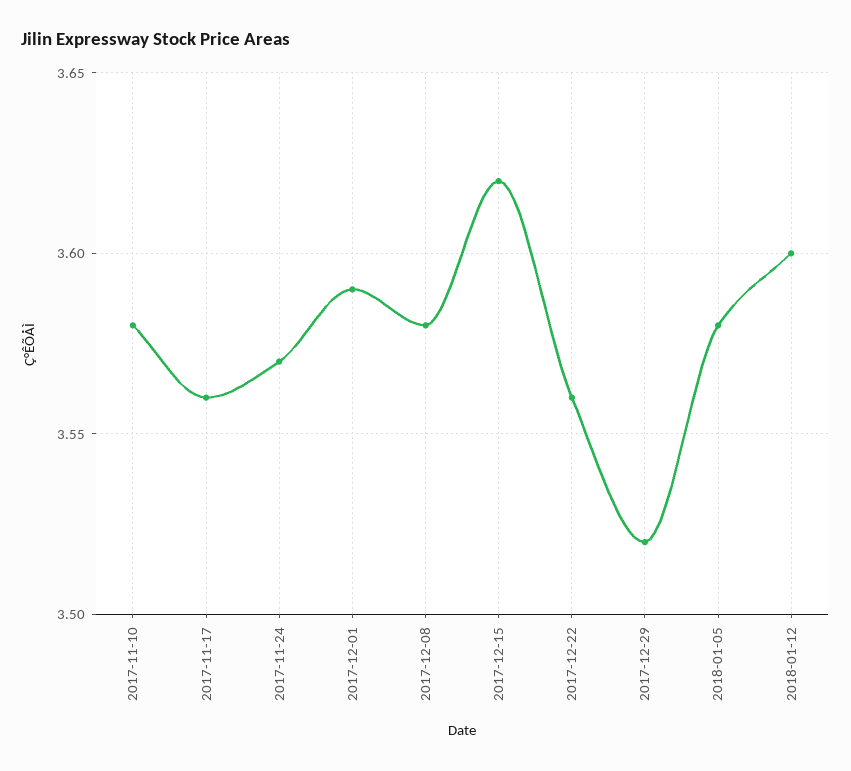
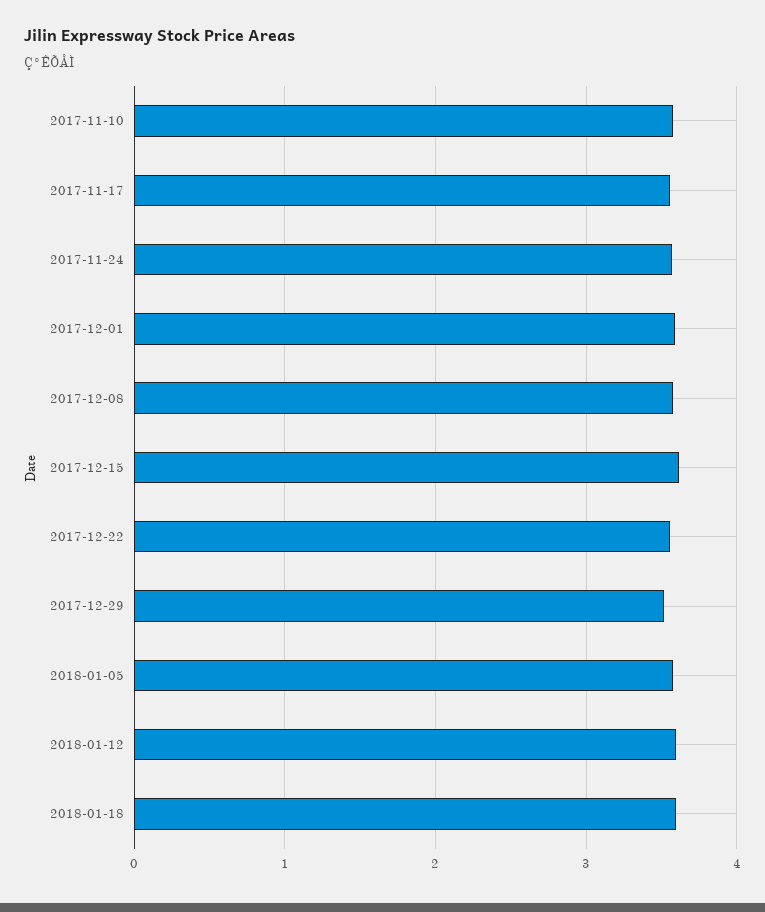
2018-01-18: none -> 3.6

